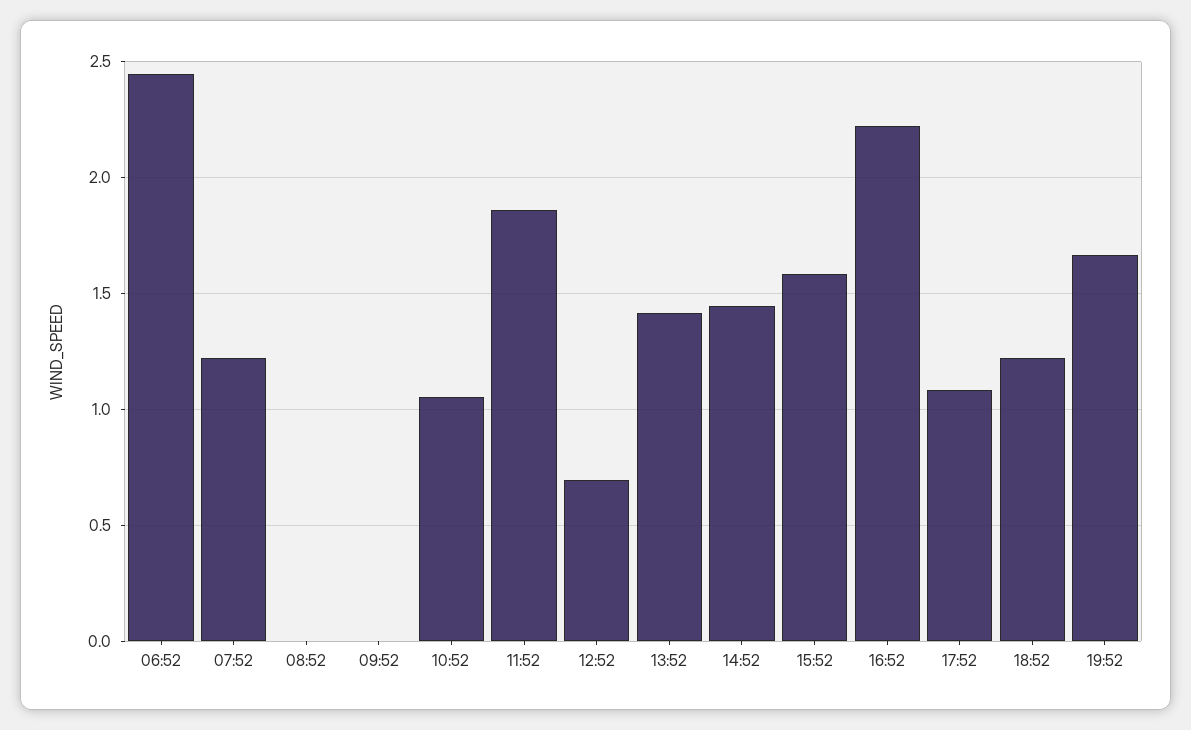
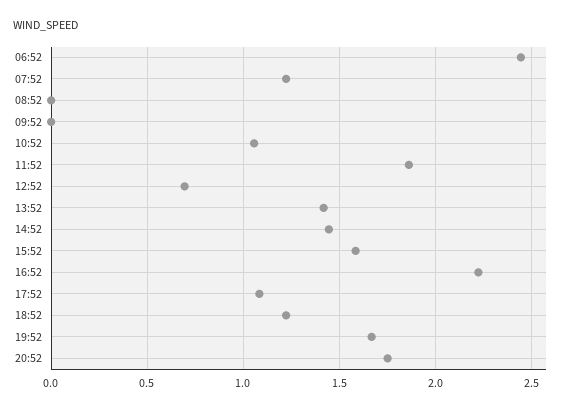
20:52: none -> 1.75

